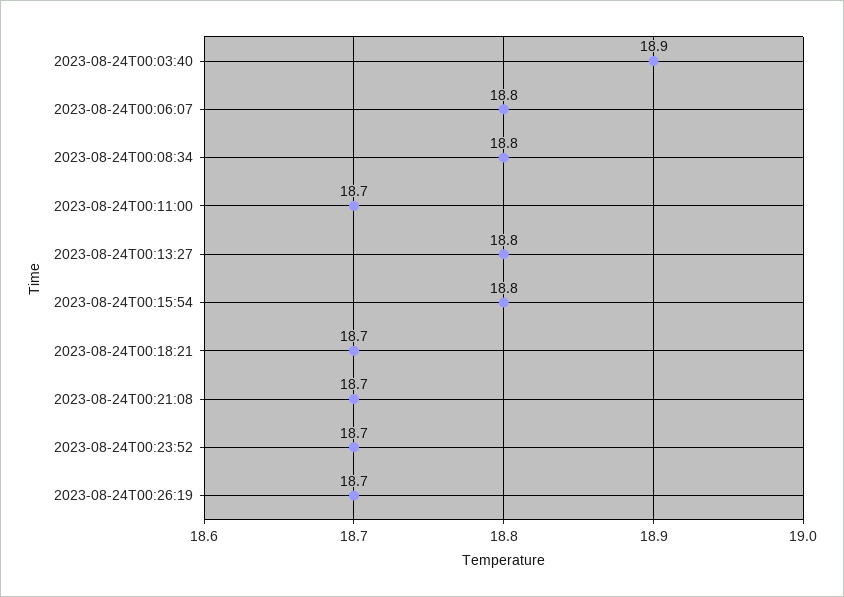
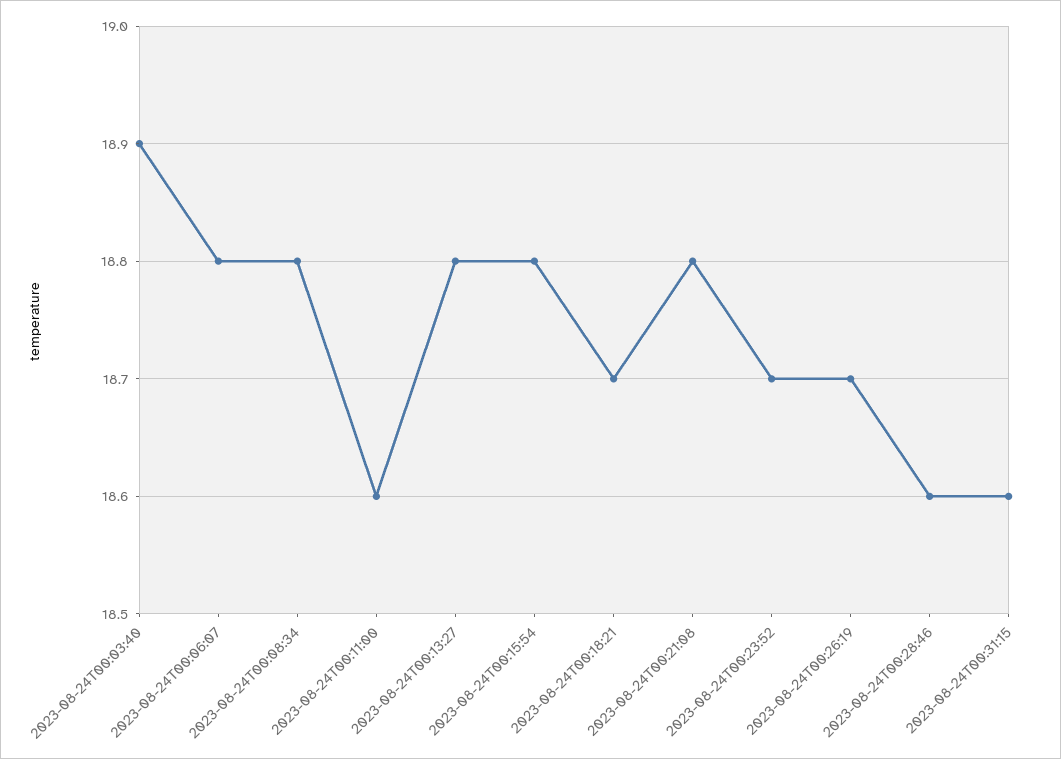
2023-08-24T00:11:00: 18.7 -> 18.6
2023-08-24T00:21:08: 18.7 -> 18.8
2023-08-24T00:28:46: none -> 18.6
2023-08-24T00:31:15: none -> 18.6

